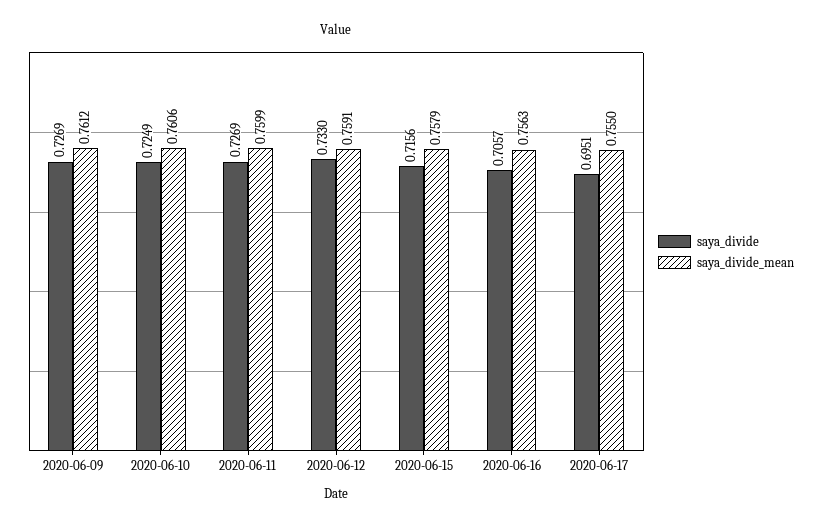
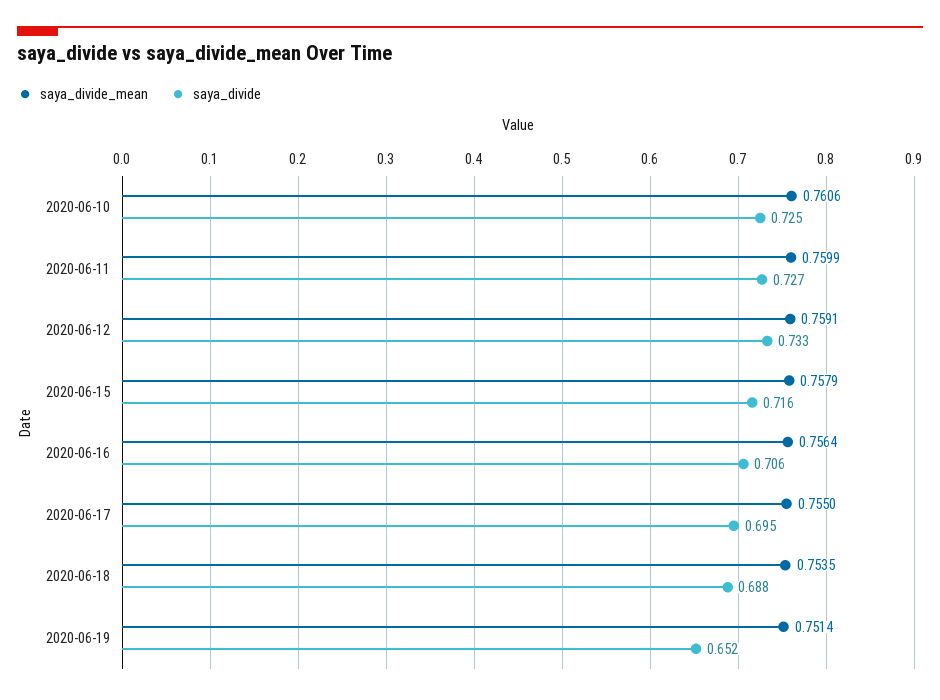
saya_divide, 2020-06-09: 0.7269 -> none
saya_divide_mean, 2020-06-09: 0.7612 -> none
saya_divide_mean, 2020-06-16: 0.7563 -> 0.7564
saya_divide_mean, 2020-06-18: none -> 0.7535
saya_divide, 2020-06-18: none -> 0.688
saya_divide_mean, 2020-06-19: none -> 0.7514
saya_divide, 2020-06-19: none -> 0.652

